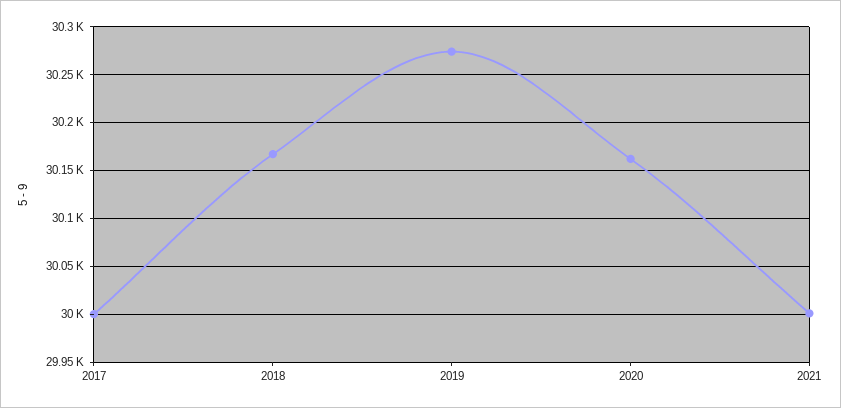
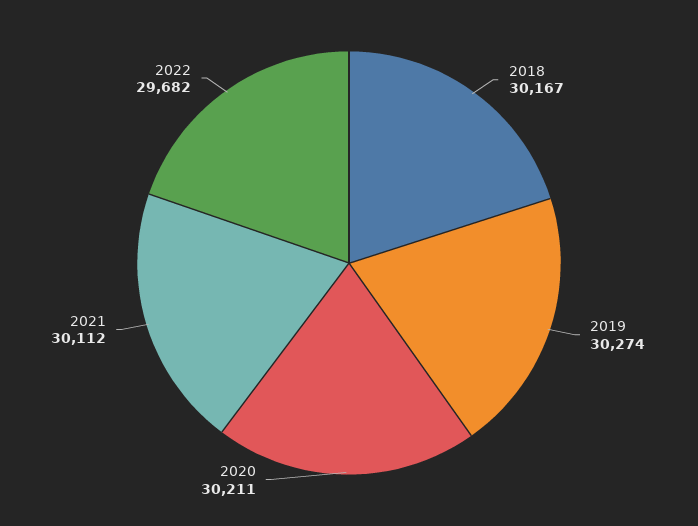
2017: 30000 -> none
2020: 30160 -> 30211
2021: 30000 -> 30112
2022: none -> 29682

